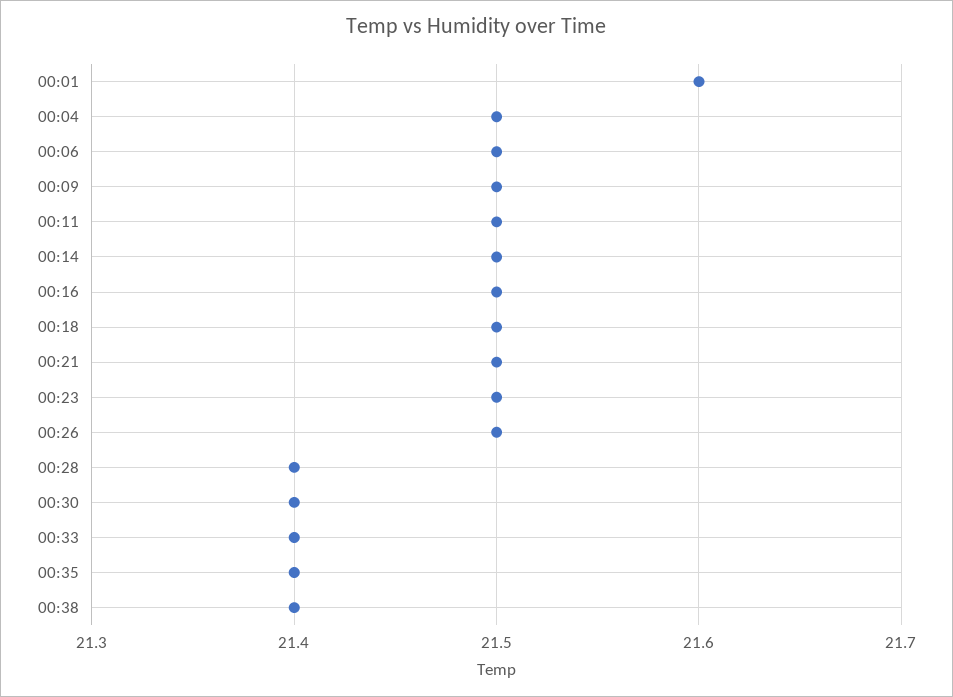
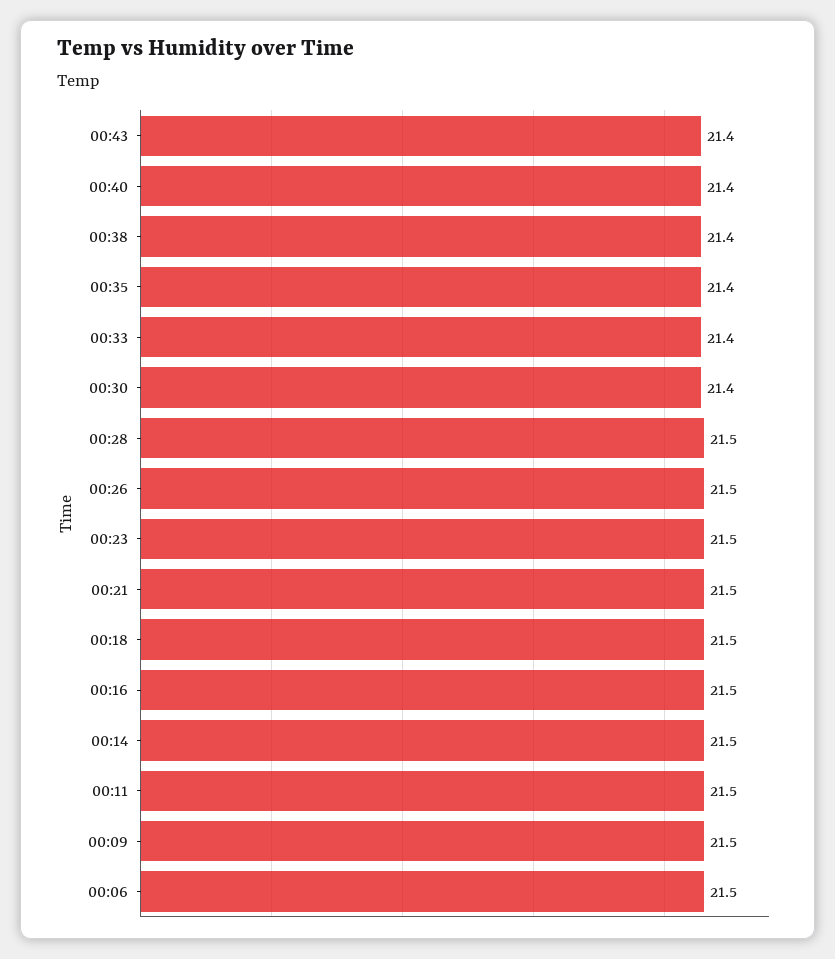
00:01: 21.6 -> none
00:04: 21.5 -> none
00:28: 21.4 -> 21.5
00:43: none -> 21.4
00:40: none -> 21.4

